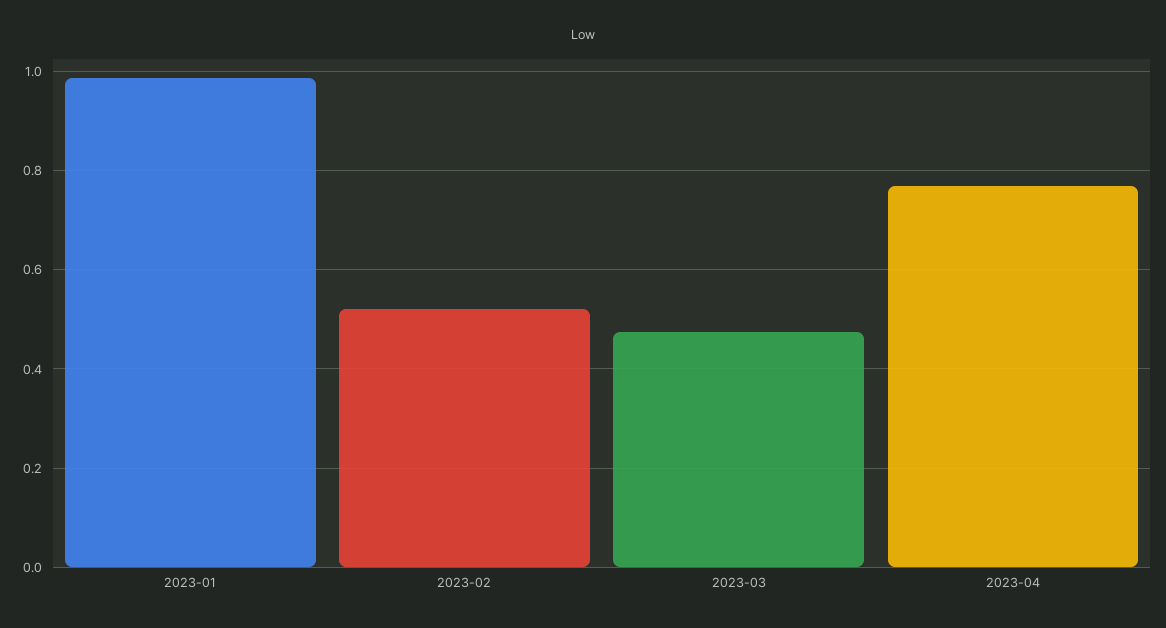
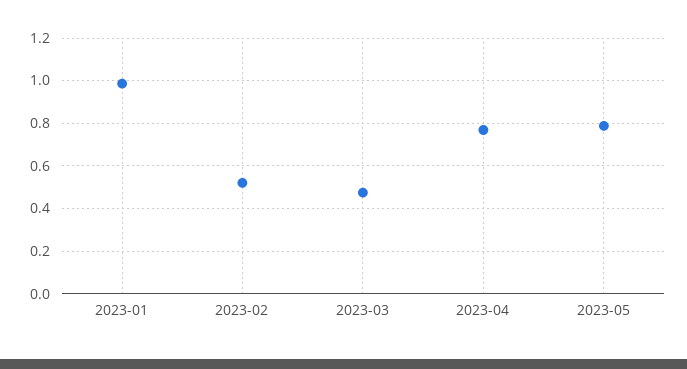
2023-05: none -> 0.8

